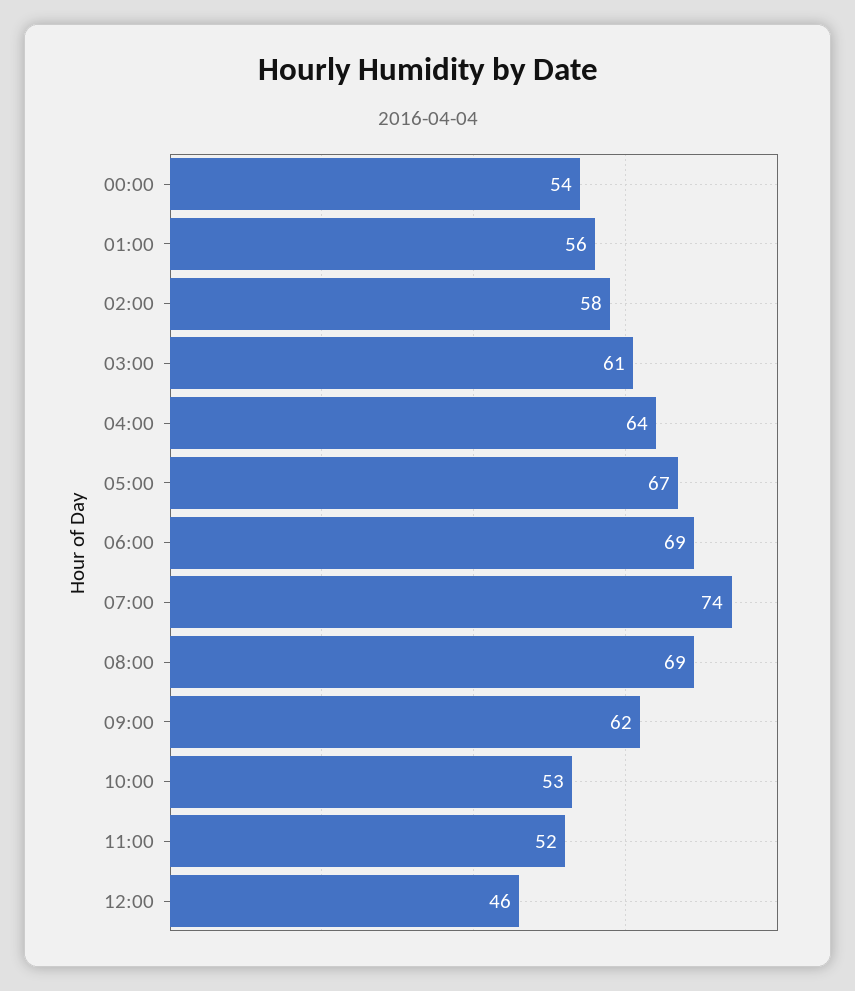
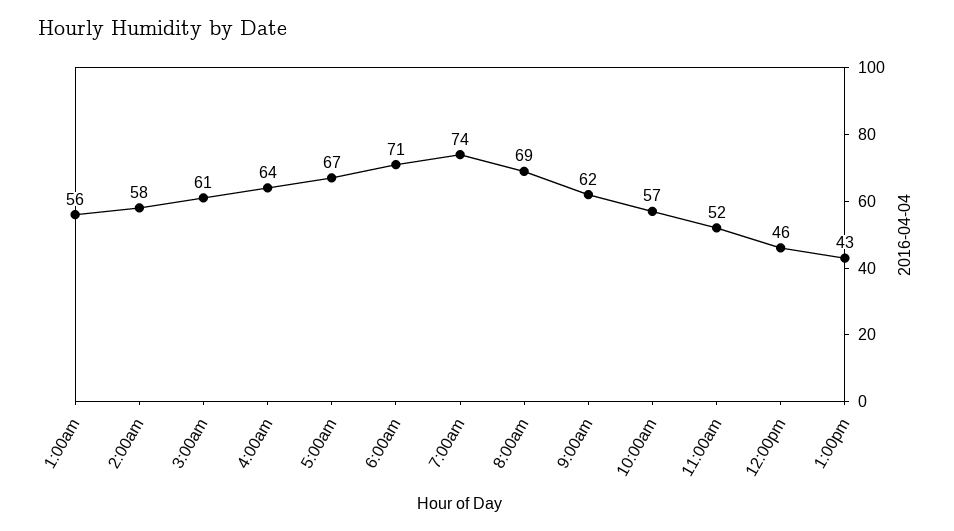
00:00: 54 -> none
06:00: 69 -> 71
10:00: 53 -> 57
1:00pm: none -> 43

